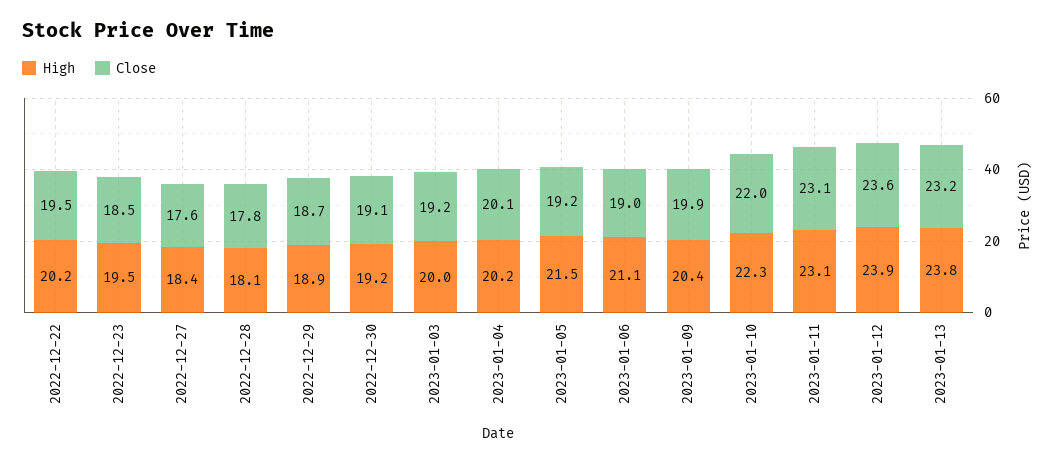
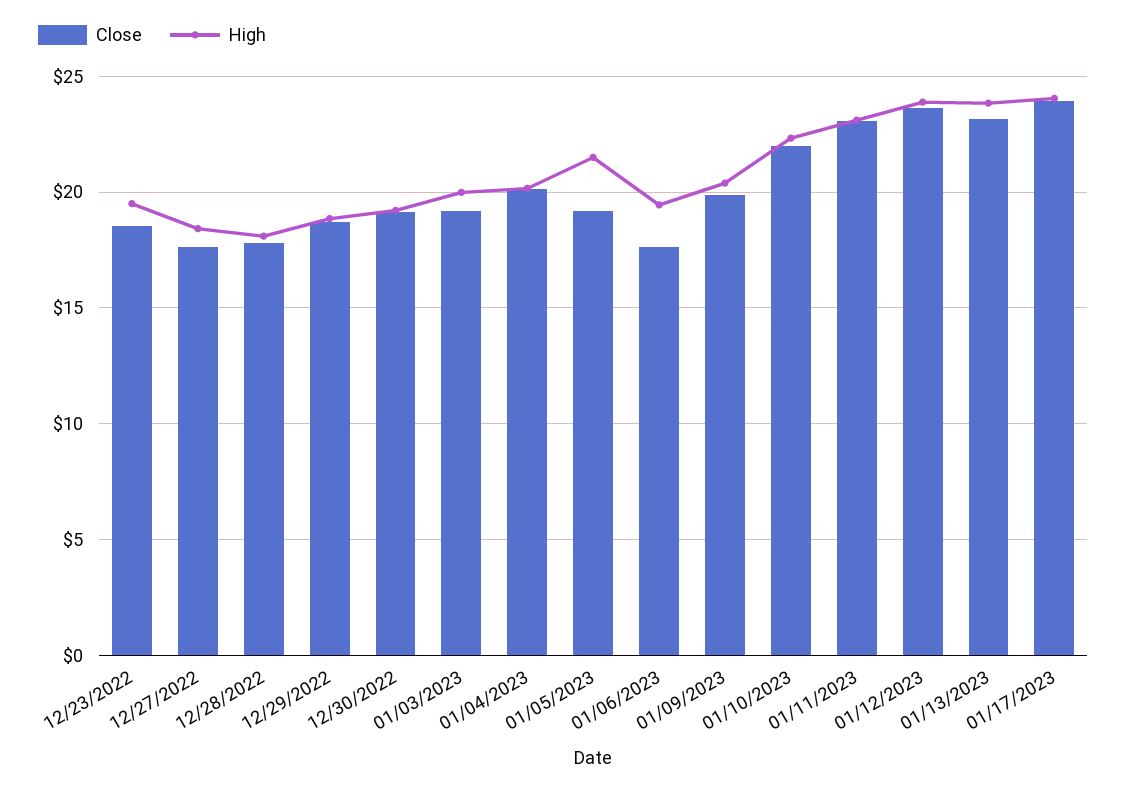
High, 2022-12-22: 20.2 -> none
Close, 2022-12-22: 19.5 -> none
High, 2023-01-06: 21.1 -> 19.5
Close, 2023-01-06: 19 -> 17.5
Close, 01/17/2023: none -> 24
High, 01/17/2023: none -> 24

